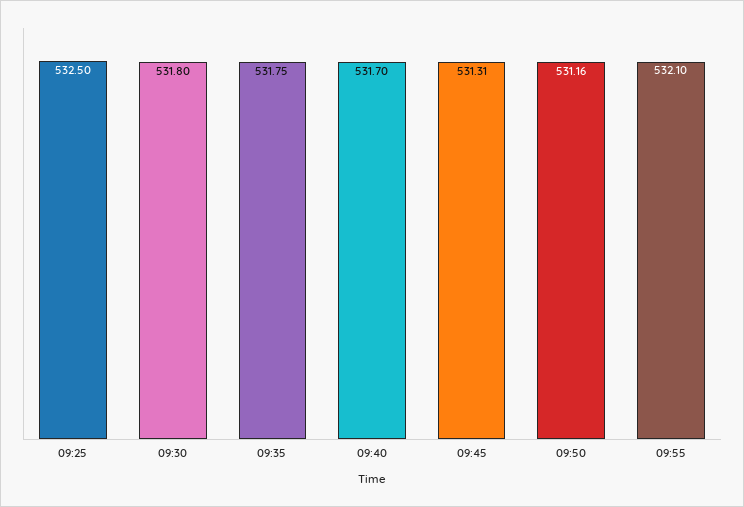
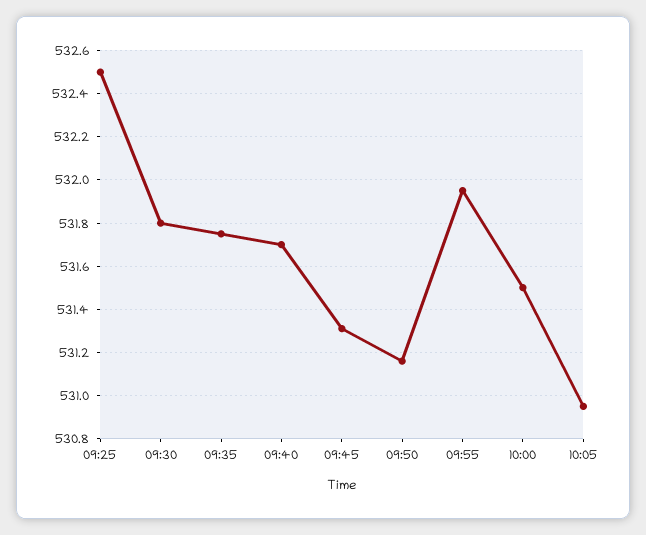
09:55: 532.1 -> 531.95
10:00: none -> 531.5
10:05: none -> 530.95

